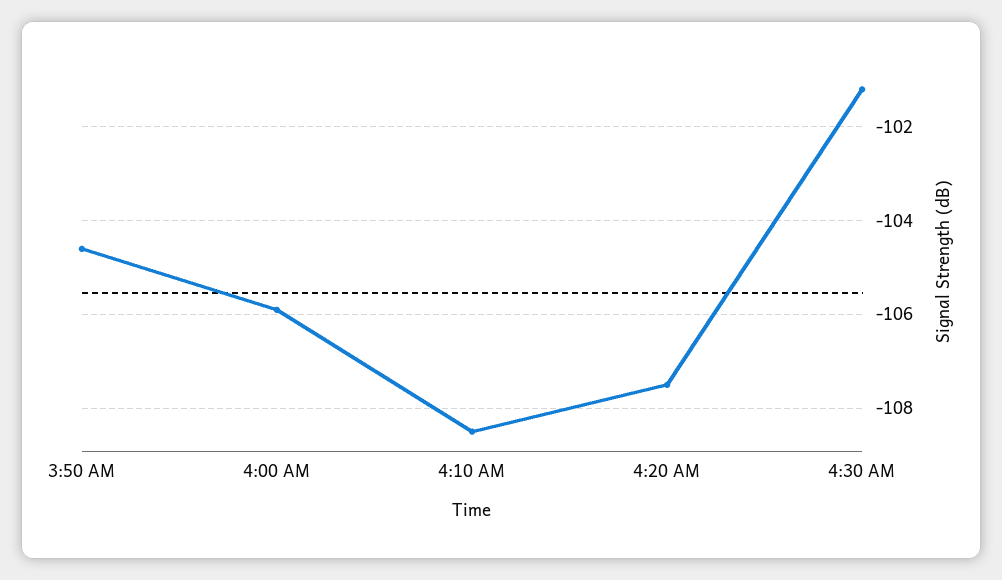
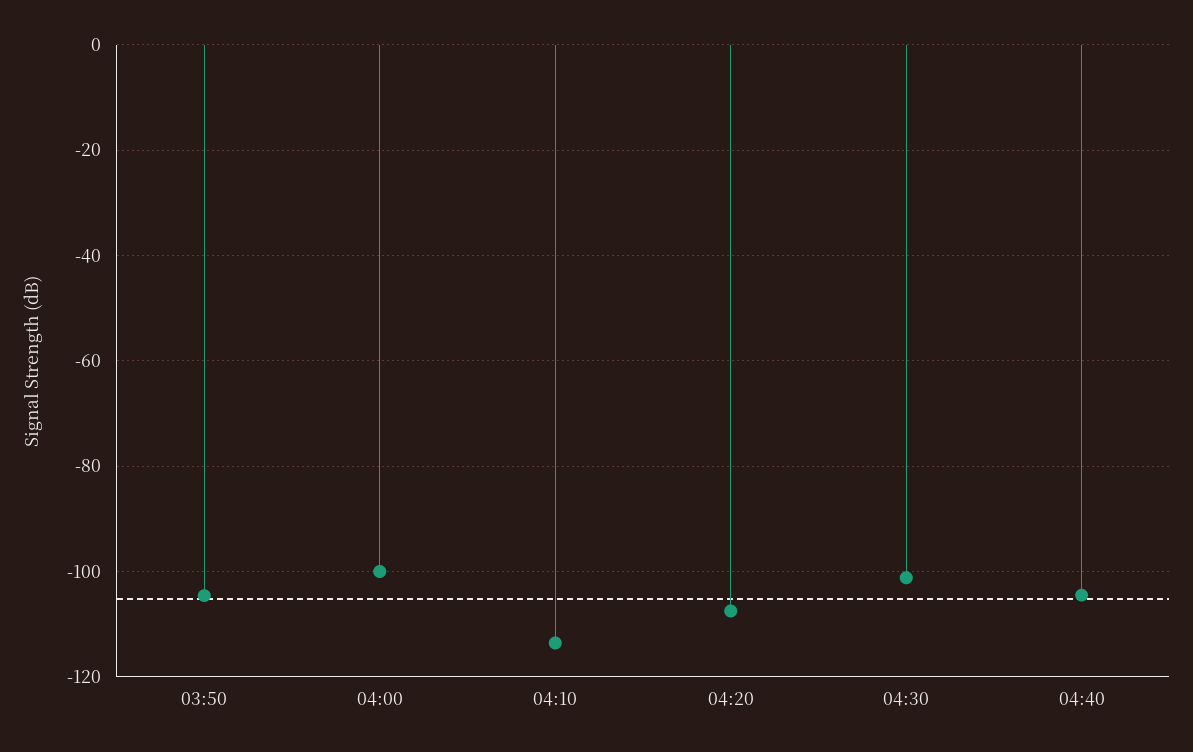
4:00 AM: -106 -> -100
4:10 AM: -108.5 -> -114
04:40: none -> -104

